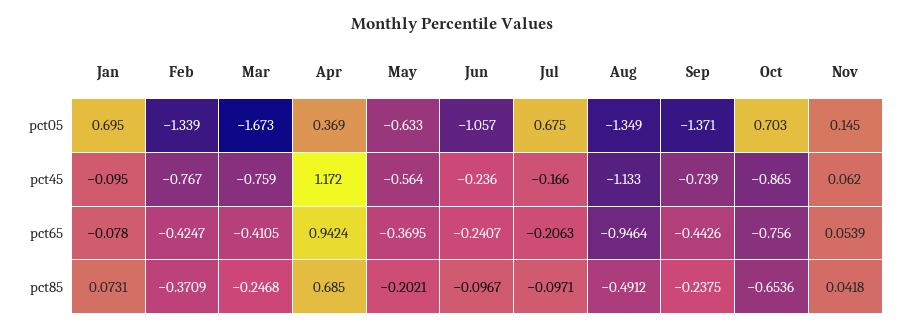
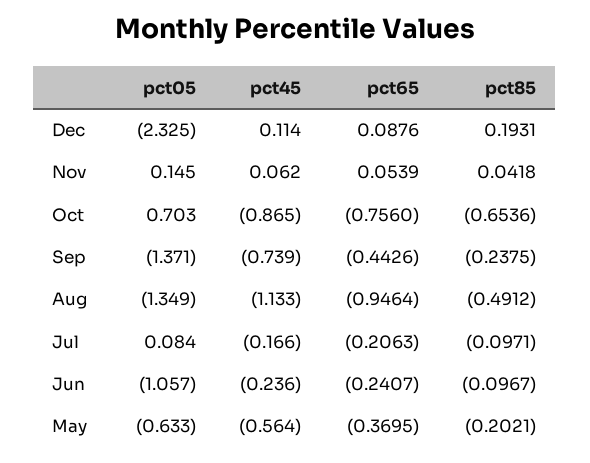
Jan, pct05: 0.695 -> none
Feb, pct05: -1.339 -> none
Mar, pct05: -1.673 -> none
Apr, pct05: 0.369 -> none
Jul, pct05: 0.675 -> 0.084
Jan, pct45: -0.095 -> none
Feb, pct45: -0.767 -> none
Mar, pct45: -0.759 -> none
Apr, pct45: 1.172 -> none
Jan, pct65: -0.078 -> none
Feb, pct65: -0.4247 -> none
Mar, pct65: -0.4105 -> none
Apr, pct65: 0.9424 -> none
Jan, pct85: 0.0731 -> none
Feb, pct85: -0.3709 -> none
Mar, pct85: -0.2468 -> none
Apr, pct85: 0.685 -> none
Dec, pct05: none -> -2.325
Dec, pct45: none -> 0.114
Dec, pct65: none -> 0.0876
Dec, pct85: none -> 0.1931

